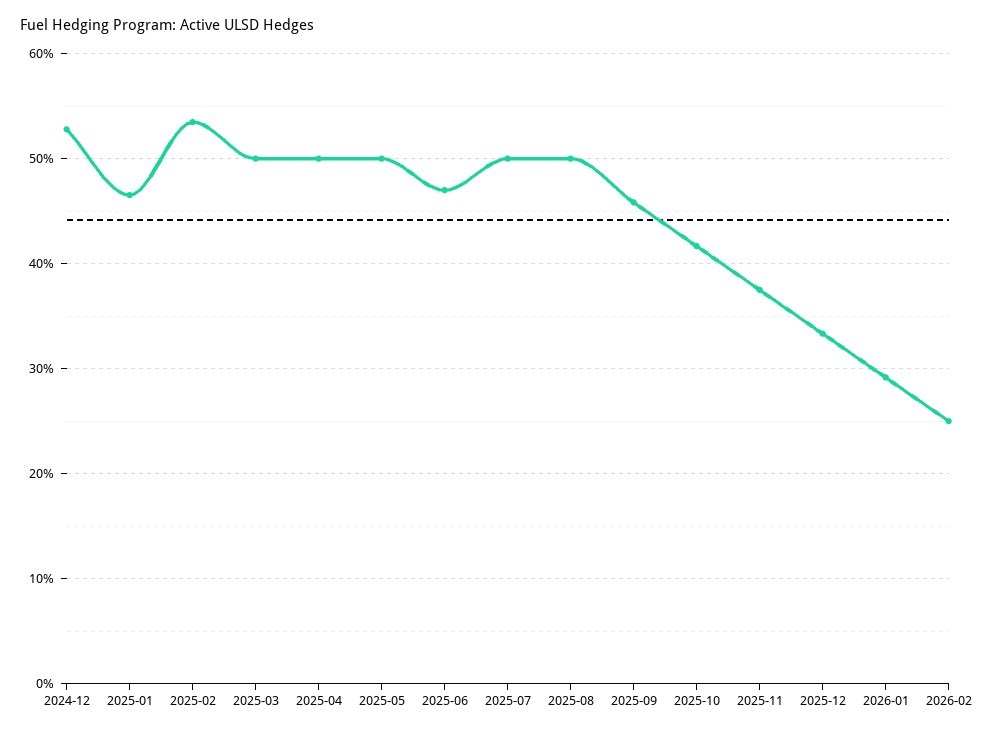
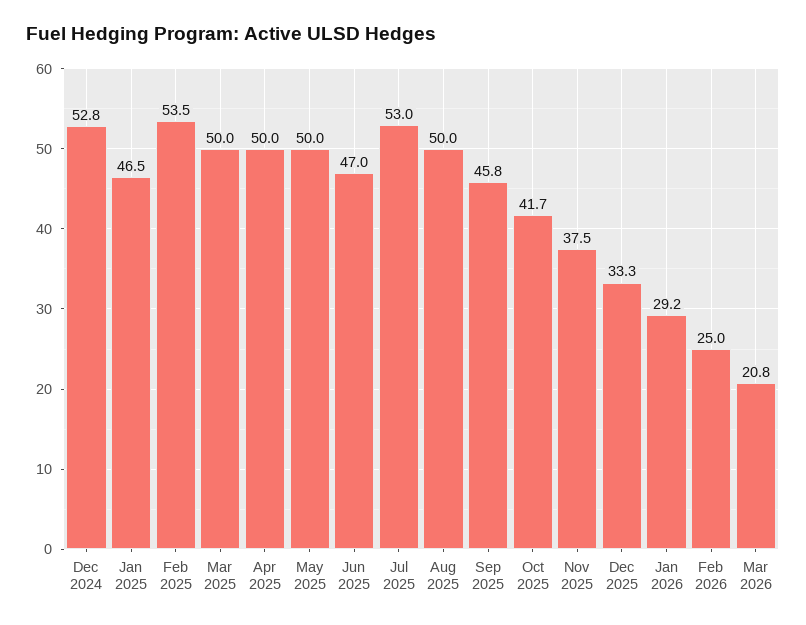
2025-07: 50 -> 53
Mar 2026: none -> 20.8

